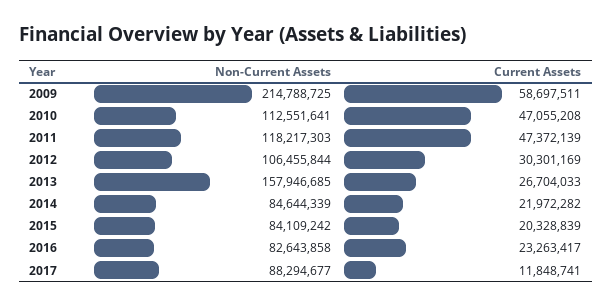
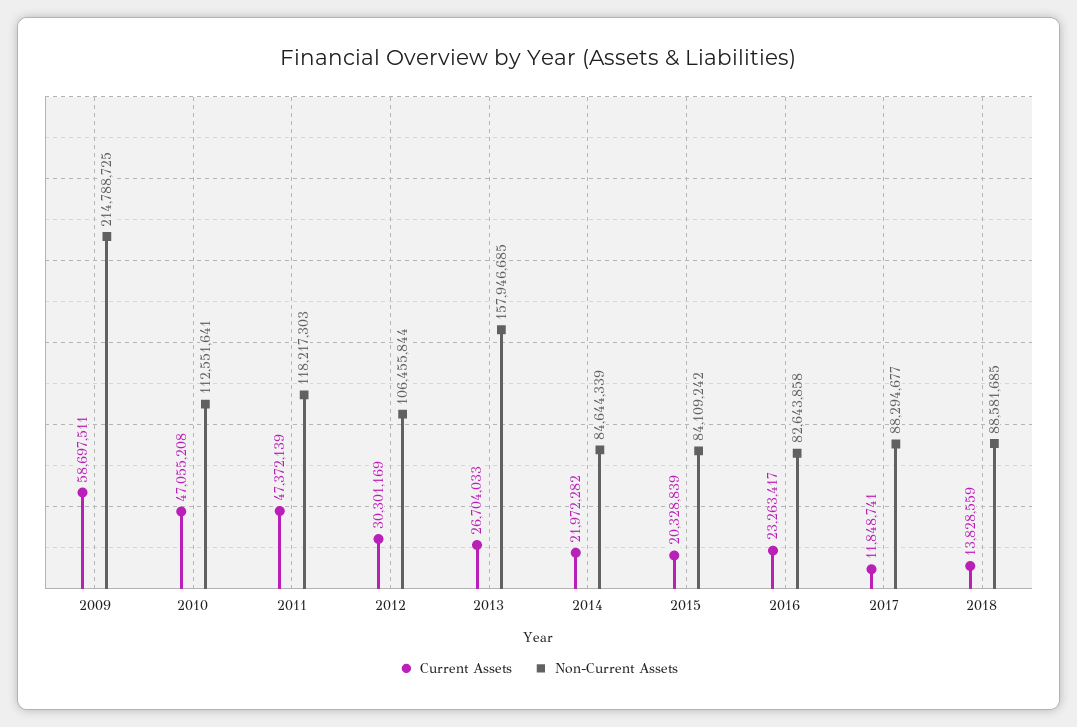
Current Assets, 2018: none -> 13828559
Non-Current Assets, 2018: none -> 88581685

